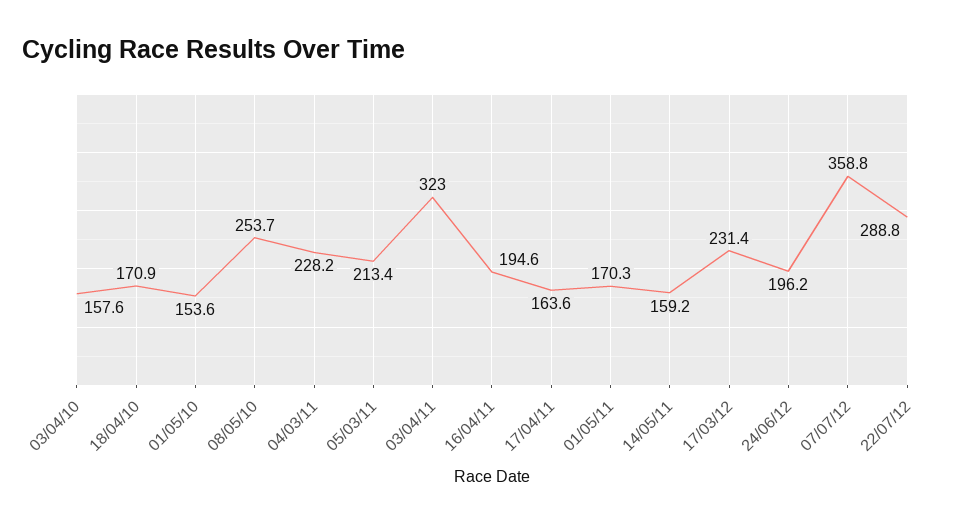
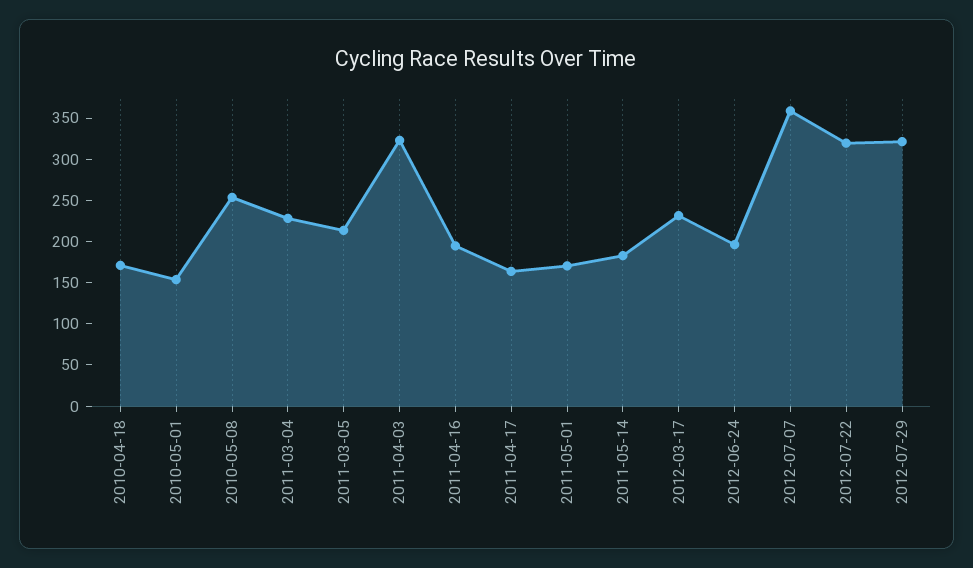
03/04/10: 157.6 -> none
14/05/11: 159.2 -> 180
22/07/12: 288.8 -> 320
2012-07-29: none -> 320

